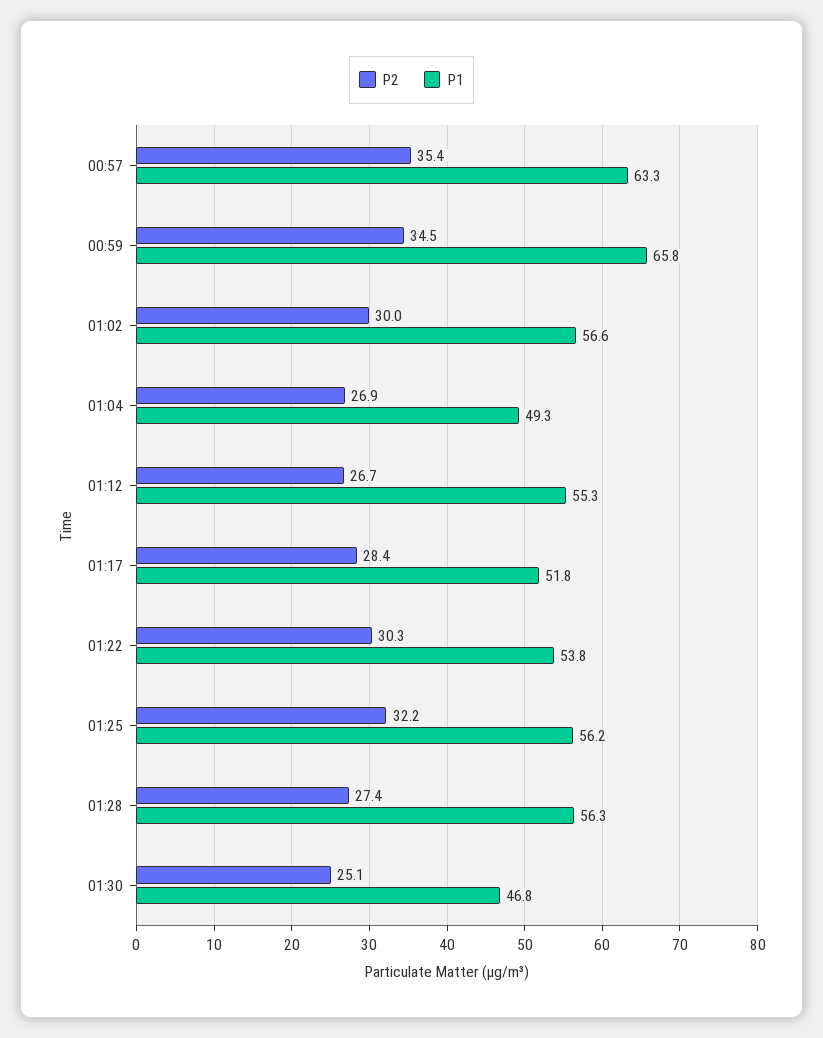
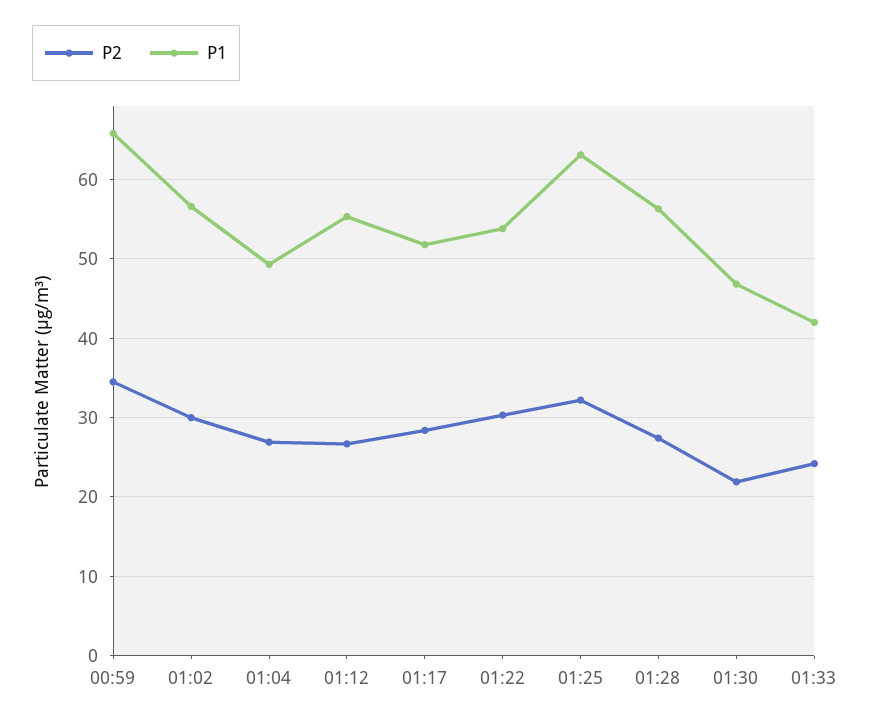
P2, 00:57: 35.4 -> none
P1, 00:57: 63.3 -> none
P1, 01:25: 56.2 -> 63
P2, 01:30: 25.1 -> 22
P2, 01:33: none -> 24
P1, 01:33: none -> 42

